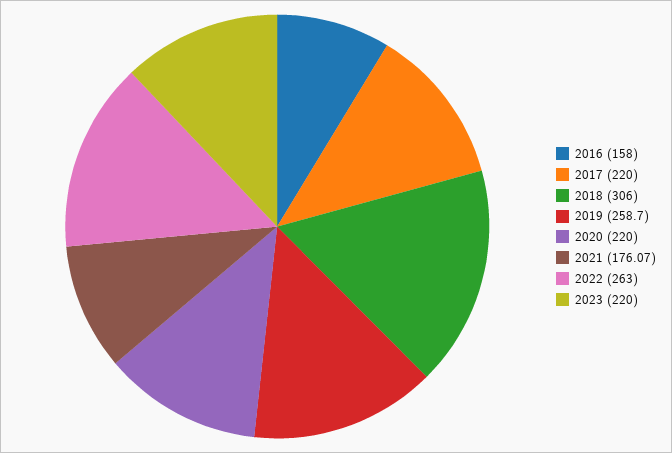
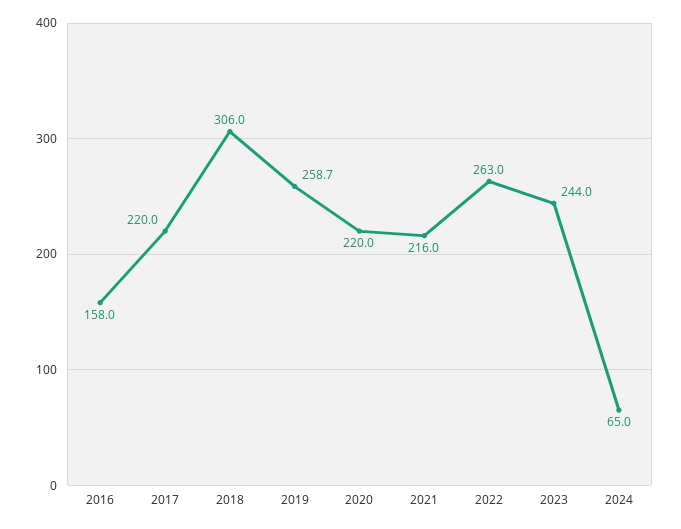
2021: 176.07 -> 216
2023: 220 -> 244
2024: none -> 65

